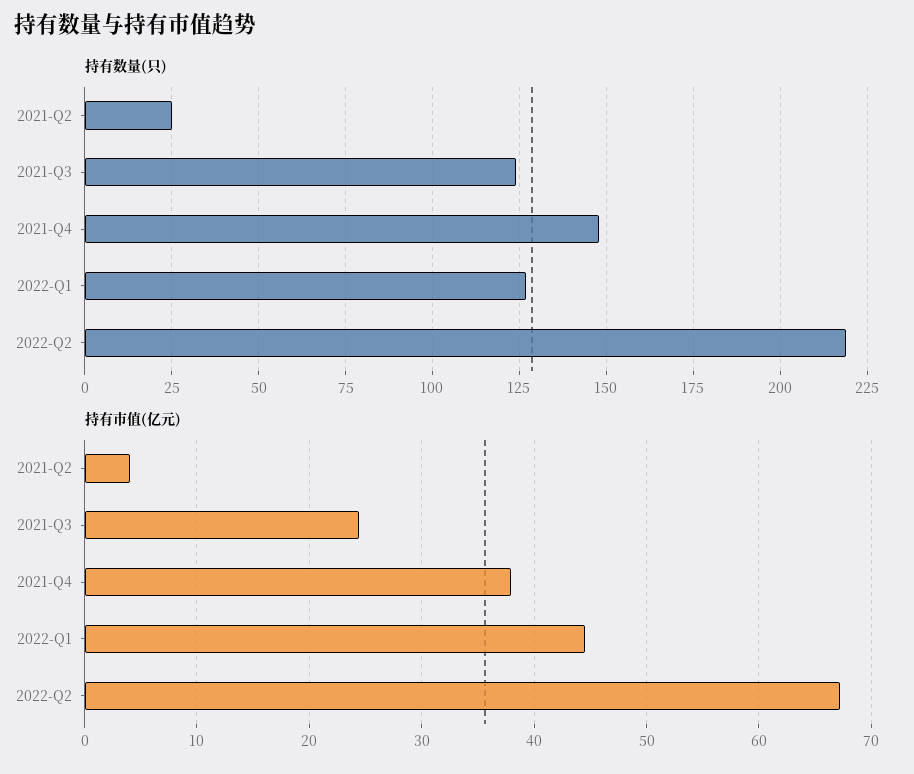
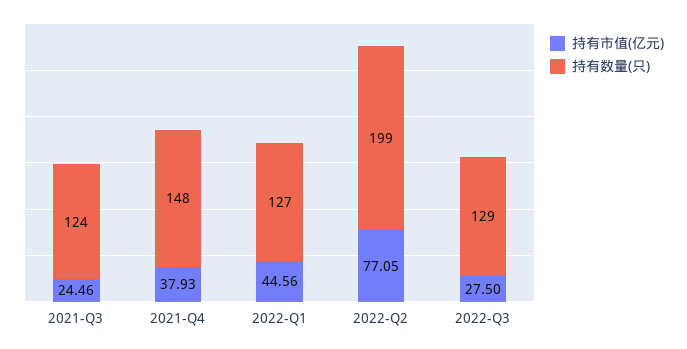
持有数量(只), 2021-Q2: 25 -> none
持有数量(只), 2022-Q2: 220 -> 199
持有市值(亿元), 2021-Q2: 4 -> none
持有市值(亿元), 2022-Q2: 67 -> 77.05
持有市值(亿元), 2022-Q3: none -> 27.5
持有数量(只), 2022-Q3: none -> 129

